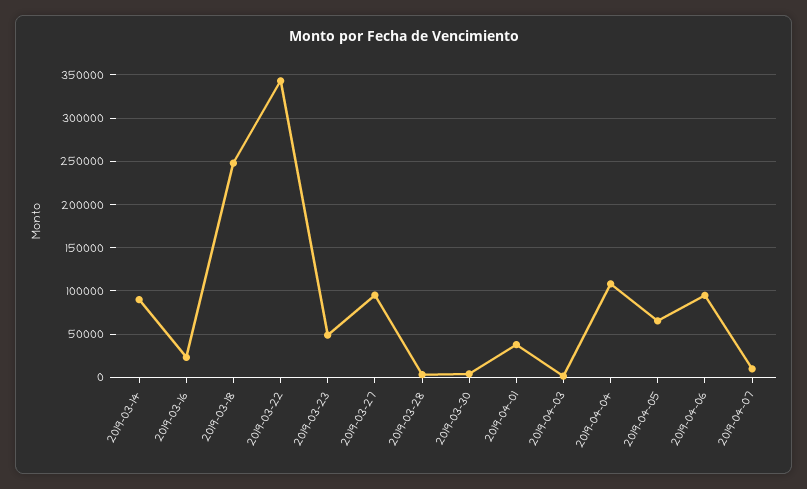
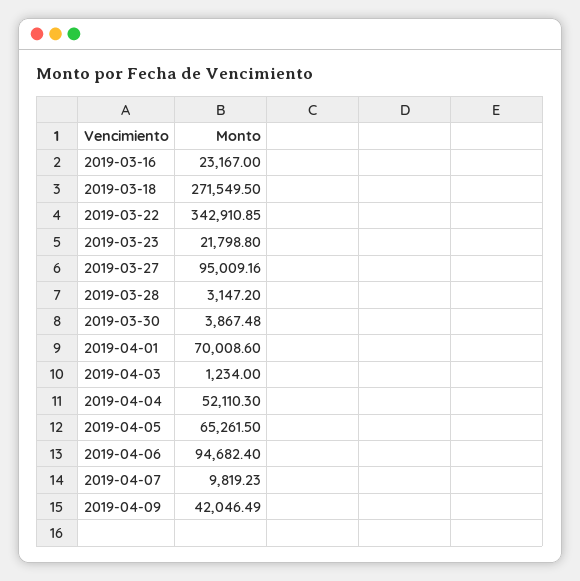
2019-03-14: 90000 -> none
2019-03-18: 250000 -> 271549.5
2019-03-23: 50000 -> 21798.8
2019-04-01: 40000 -> 70008.6
2019-04-04: 110000 -> 52110.3
2019-04-09: none -> 42046.49

